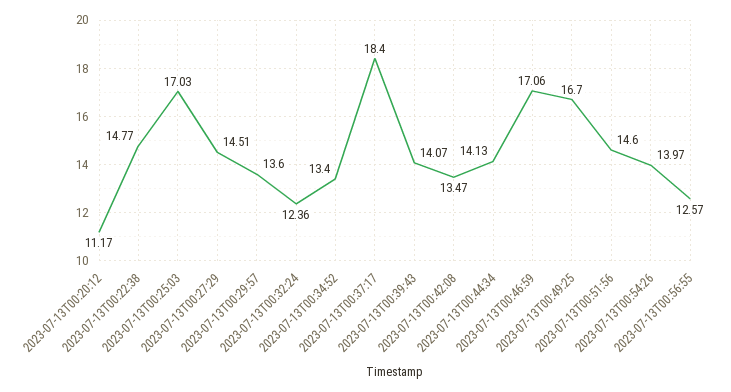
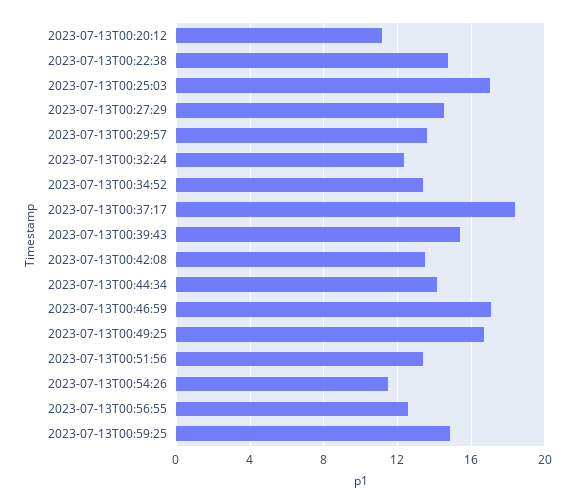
2023-07-13T00:39:43: 14.07 -> 15.5
2023-07-13T00:51:56: 14.6 -> 13.5
2023-07-13T00:54:26: 13.97 -> 11.5
2023-07-13T00:59:25: none -> 15

